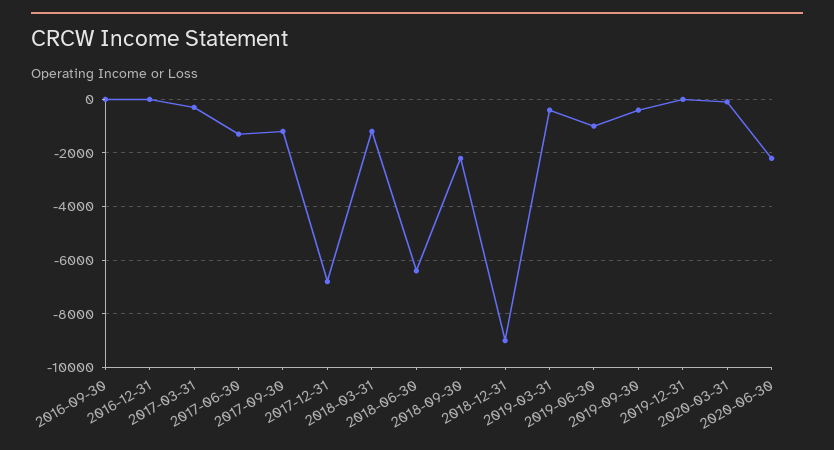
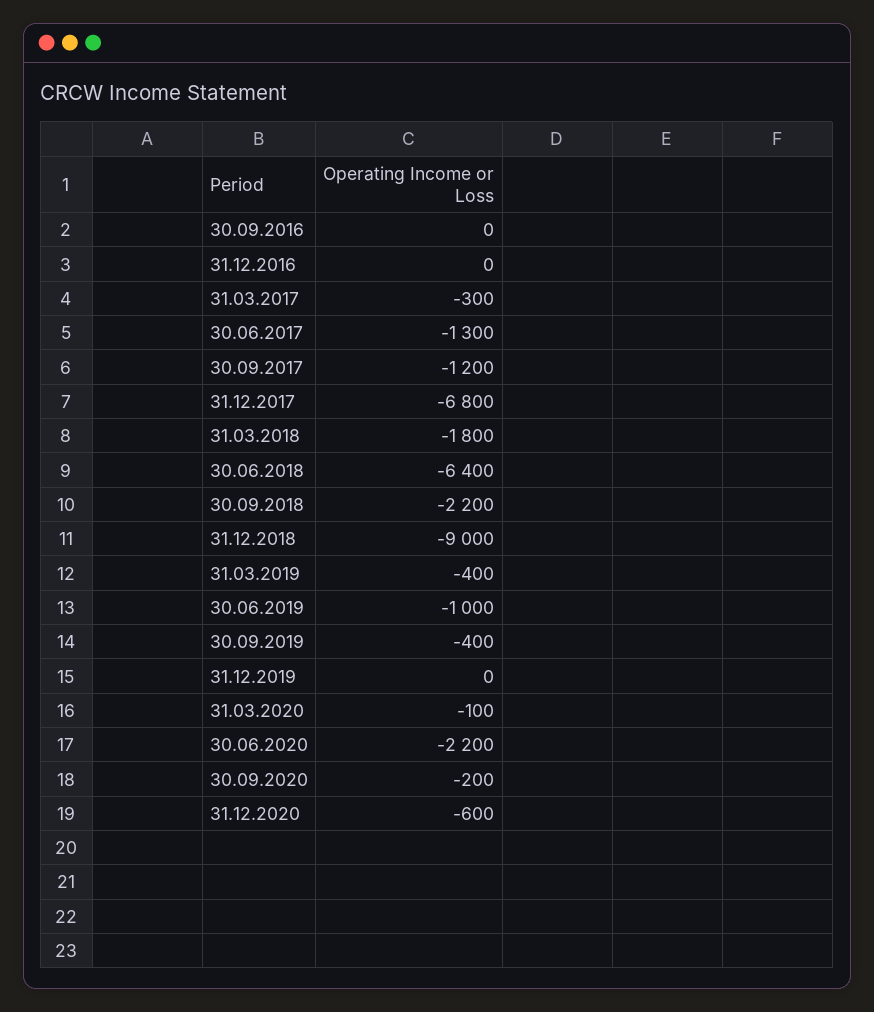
2018-03-31: -1250 -> -1800
30.09.2020: none -> -200
31.12.2020: none -> -600

